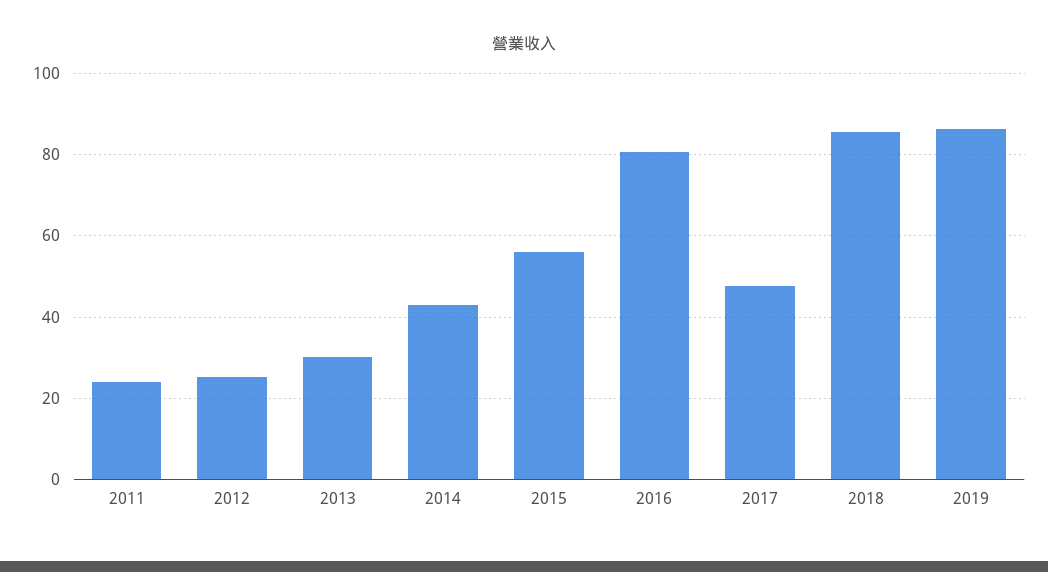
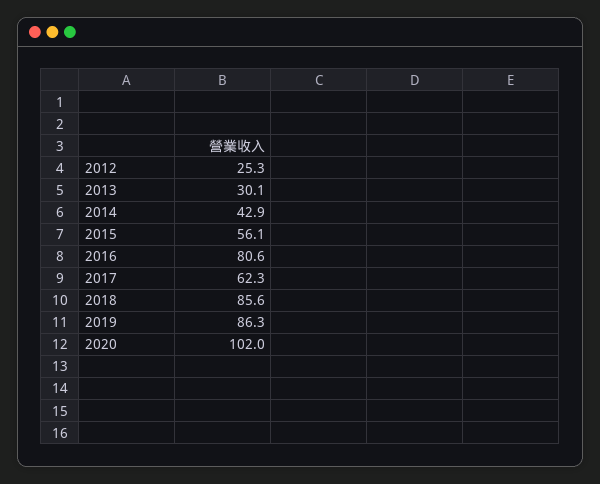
2011: 24 -> none
2017: 48 -> 62.3
2020: none -> 102

